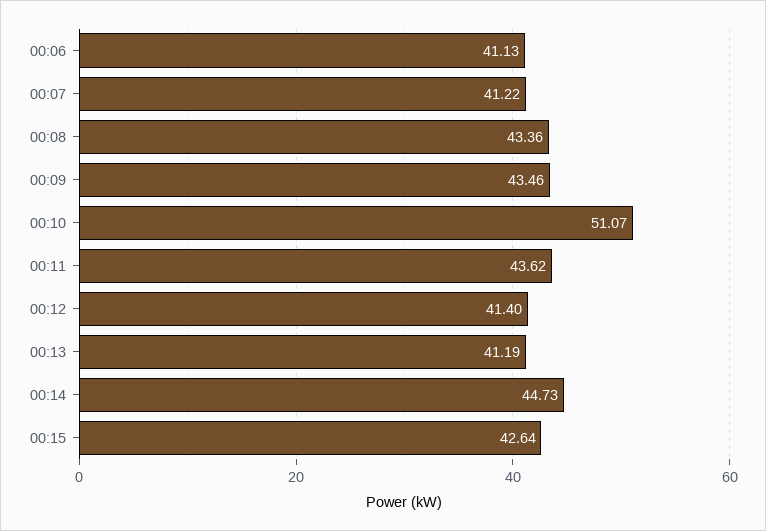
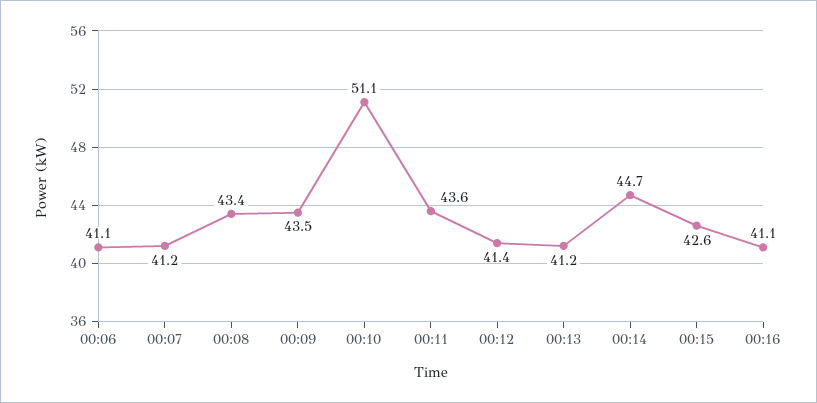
00:16: none -> 41.1

